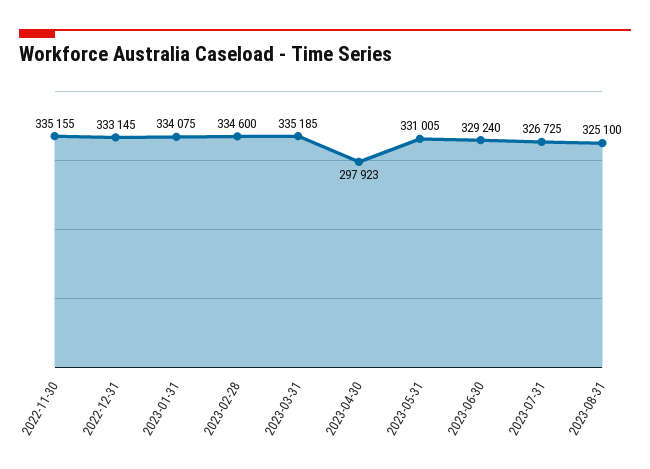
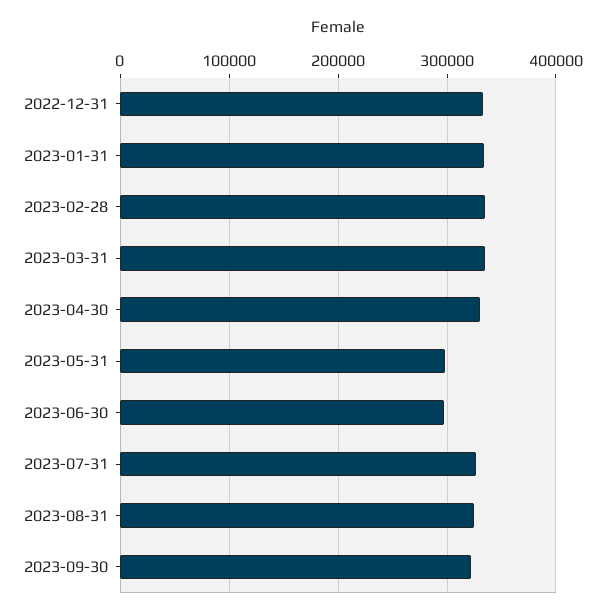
2022-11-30: 335155 -> none
2023-04-30: 297923 -> 330000
2023-05-31: 331005 -> 300000
2023-06-30: 329240 -> 300000
2023-09-30: none -> 320000

